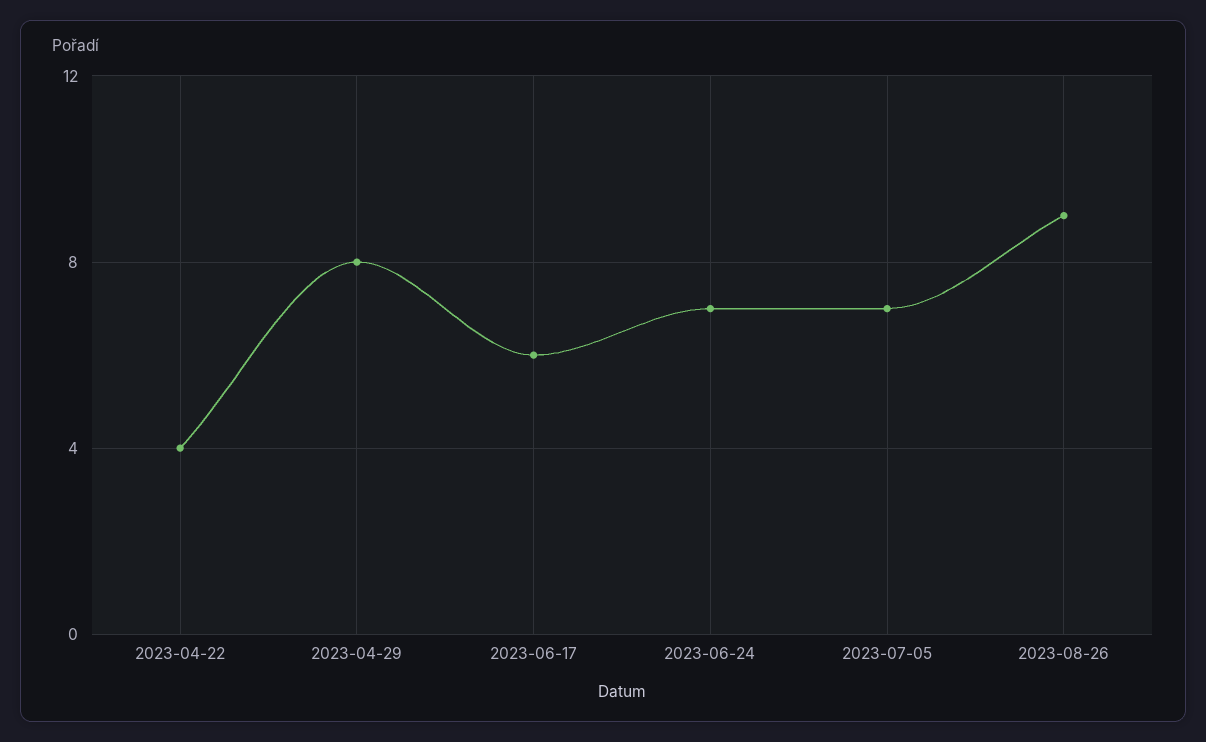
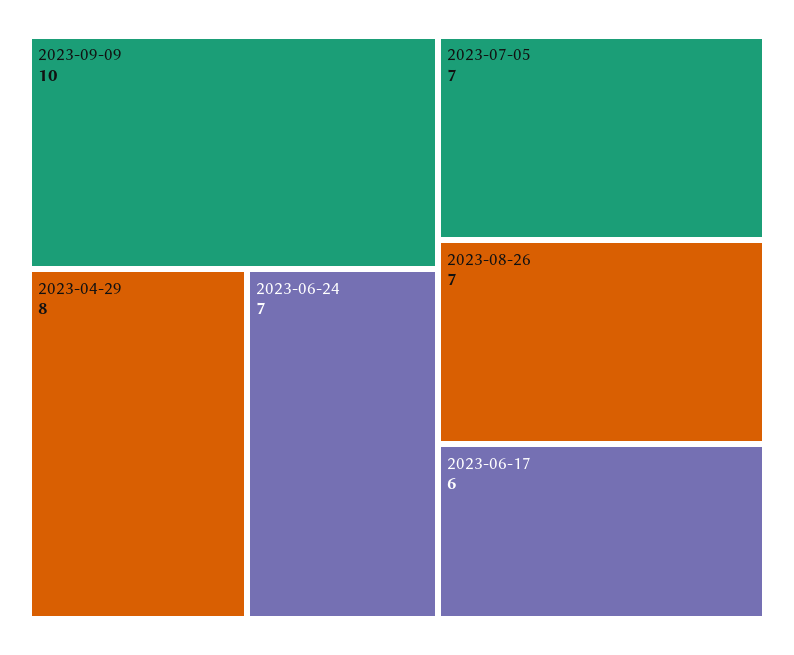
2023-04-22: 4 -> none
2023-08-26: 9 -> 7
2023-09-09: none -> 10

